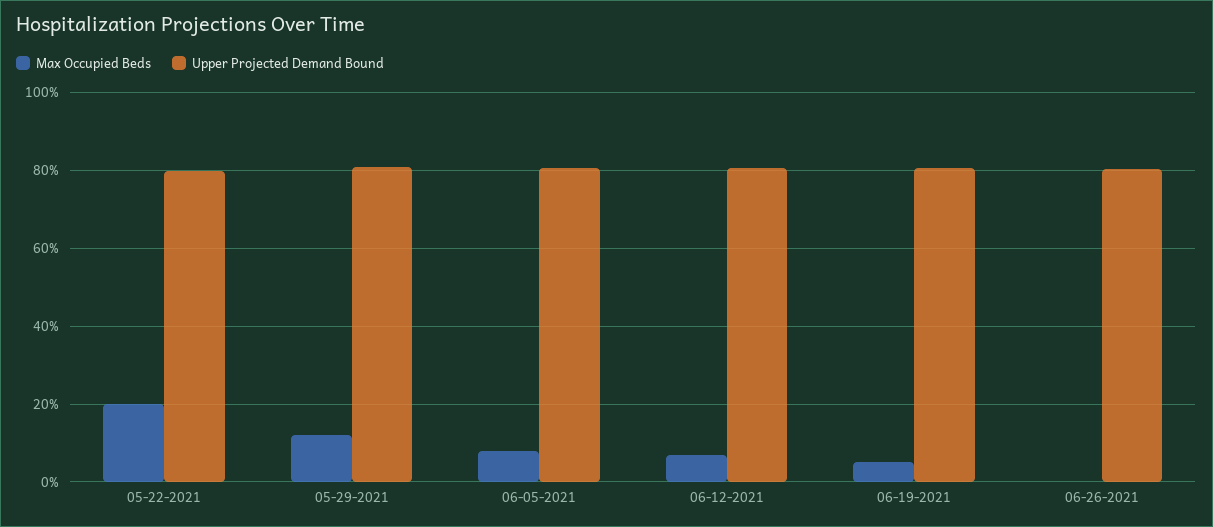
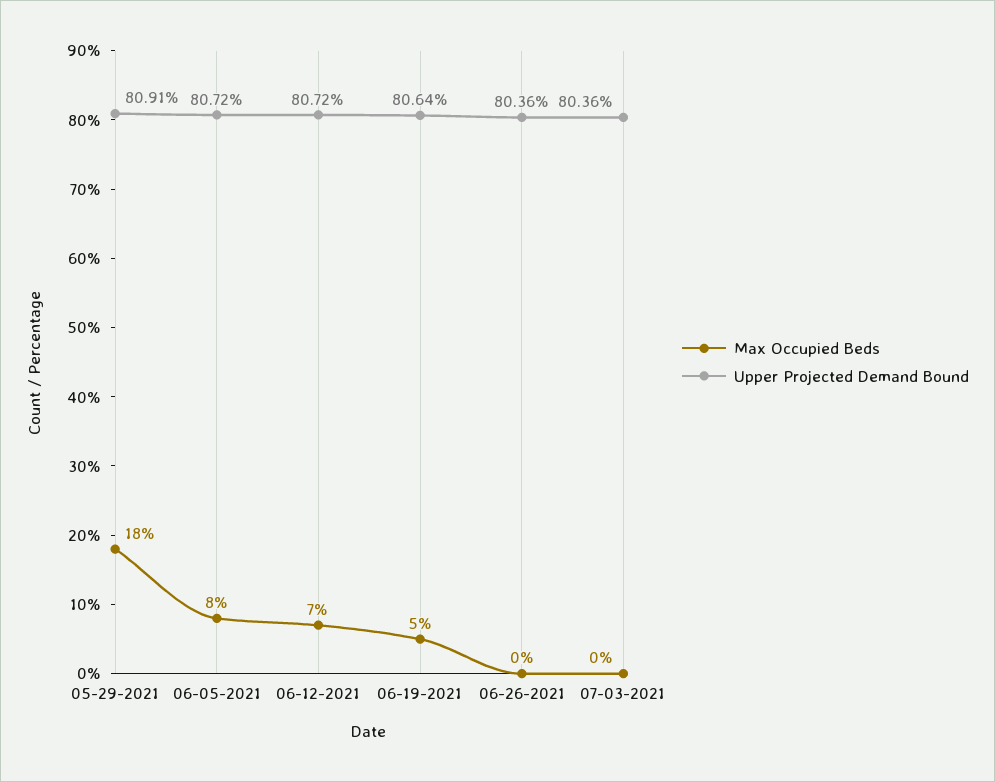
Max Occupied Beds, 05-22-2021: 20 -> none
Upper Projected Demand Bound, 05-22-2021: 80 -> none
Max Occupied Beds, 05-29-2021: 12 -> 18
Max Occupied Beds, 07-03-2021: none -> 0
Upper Projected Demand Bound, 07-03-2021: none -> 80.36

